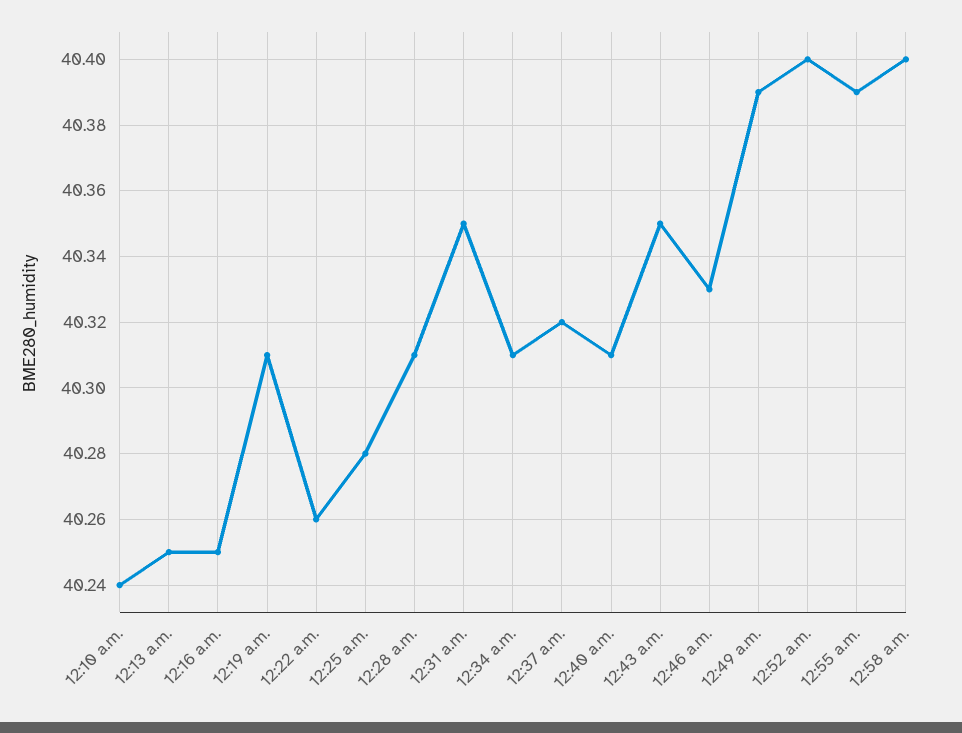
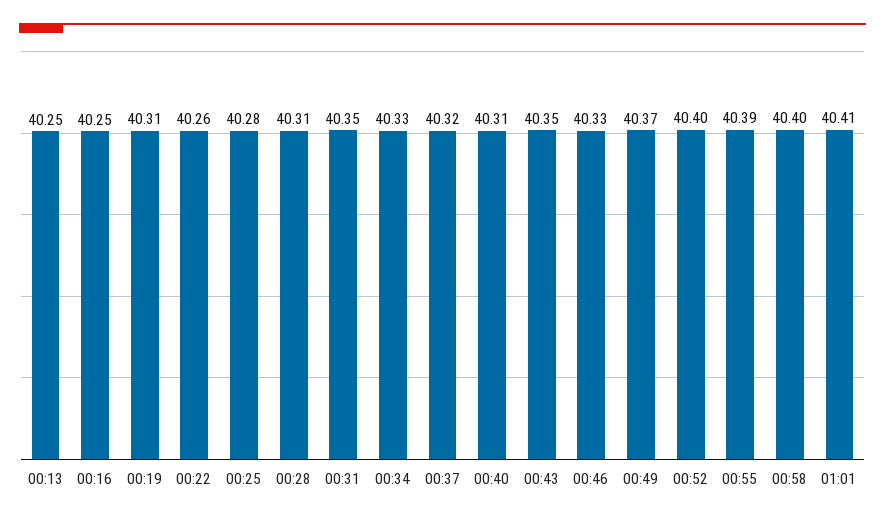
12:10 a.m.: 40.24 -> none
12:34 a.m.: 40.31 -> 40.33
12:49 a.m.: 40.39 -> 40.37
01:01: none -> 40.41

